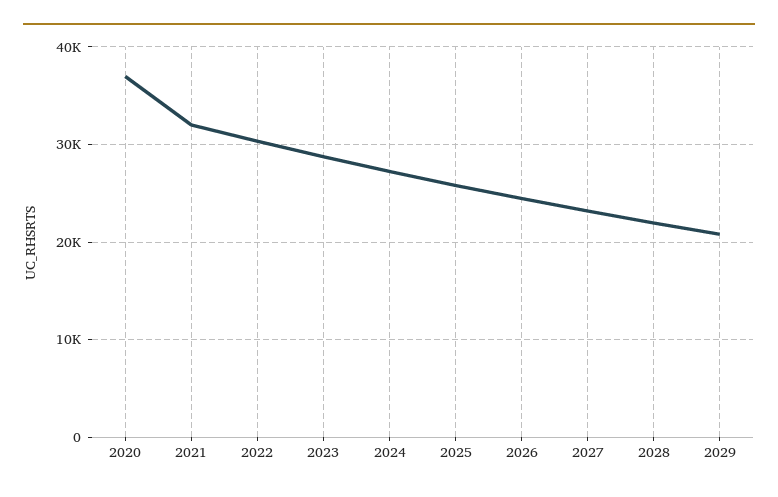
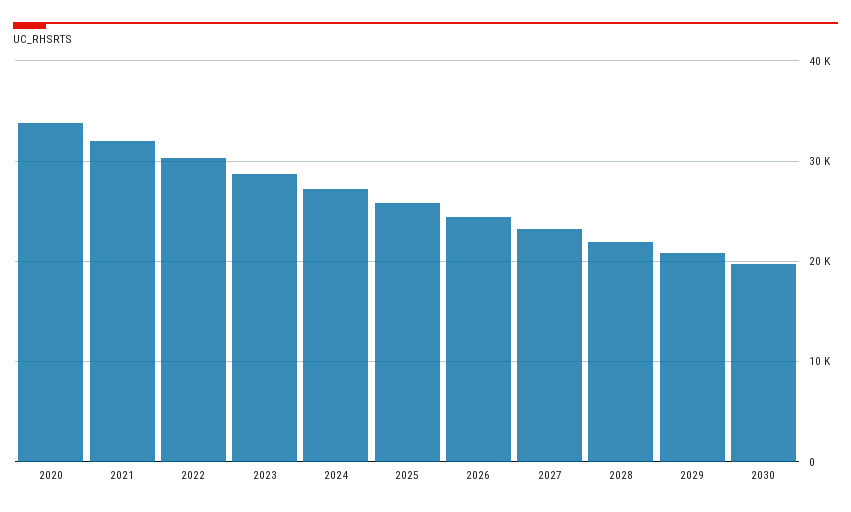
2020: 37000 -> 34000
2030: none -> 20000

